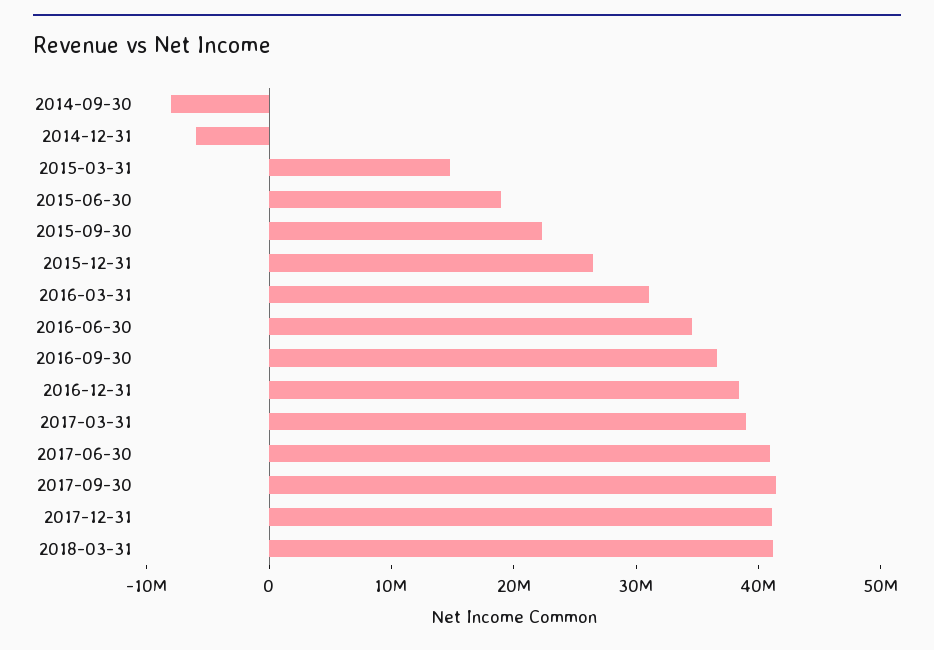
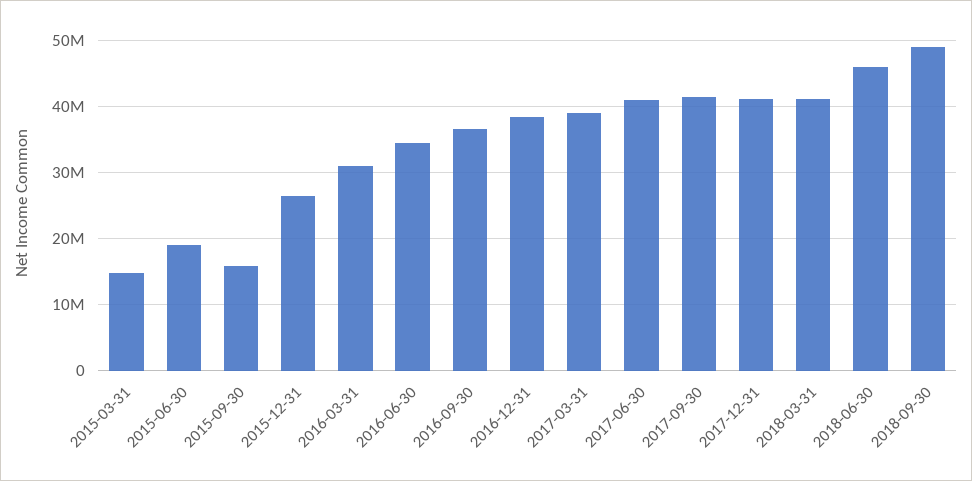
2014-09-30: -8000000 -> none
2014-12-31: -6000000 -> none
2015-09-30: 22000000 -> 16000000
2018-06-30: none -> 46000000
2018-09-30: none -> 49000000

